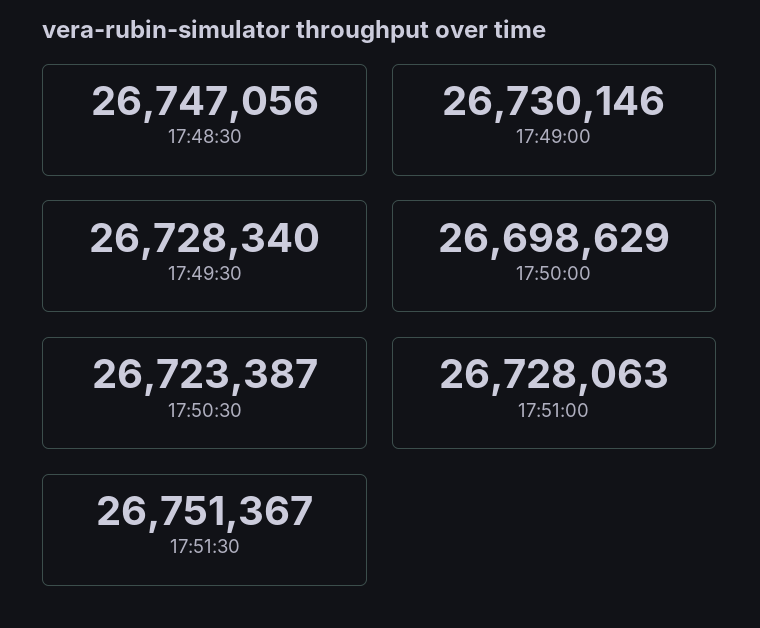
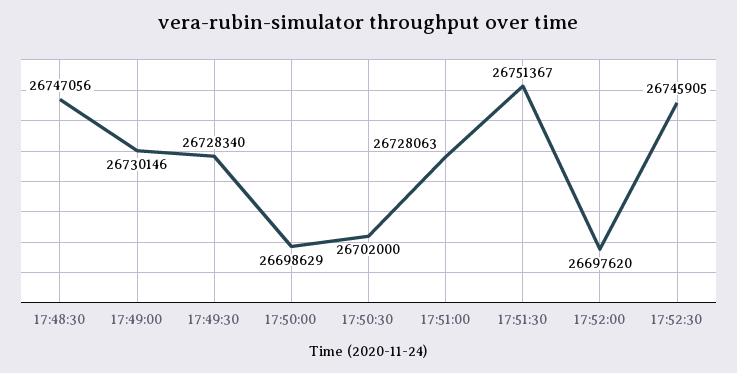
17:50:30: 26723387 -> 26702000
17:52:00: none -> 26697620
17:52:30: none -> 26745905

